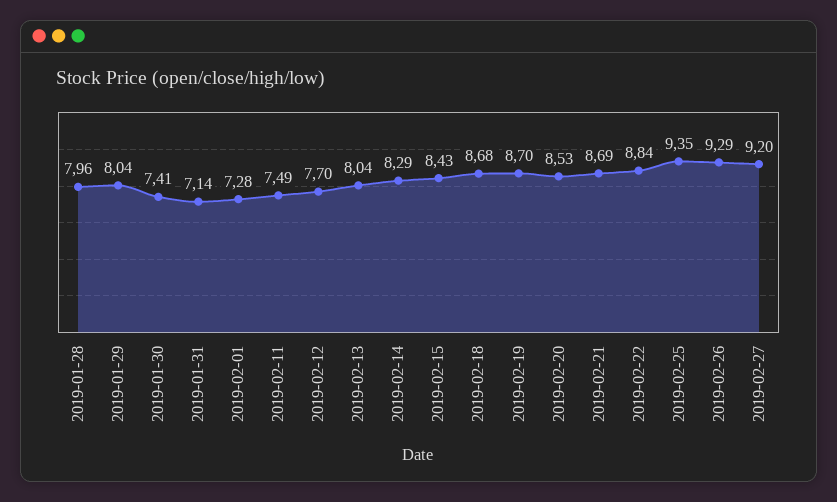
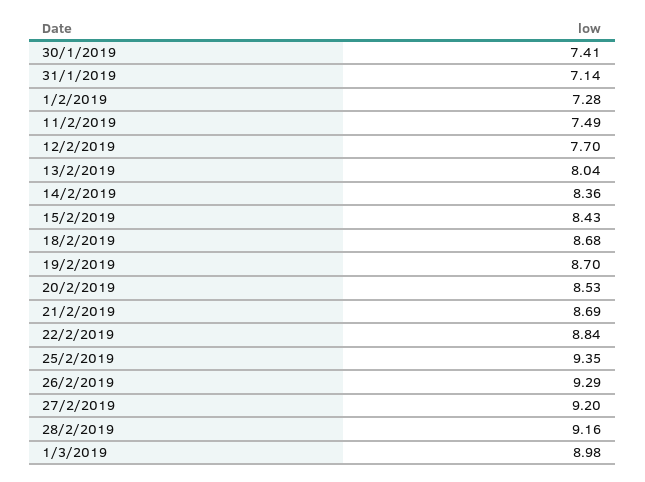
2019-01-28: 7.96 -> none
2019-01-29: 8.04 -> none
2019-02-14: 8.29 -> 8.36
28/2/2019: none -> 9.16
1/3/2019: none -> 8.98

